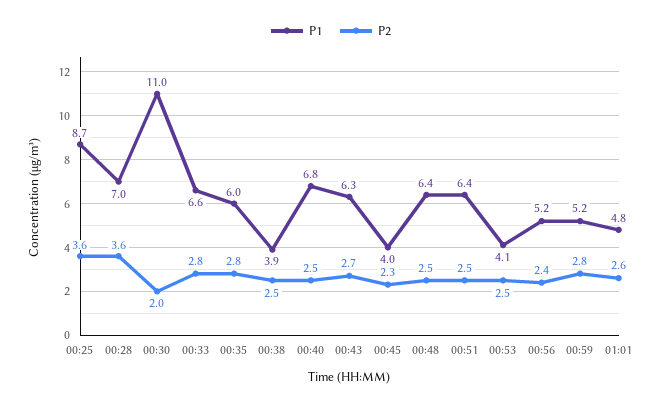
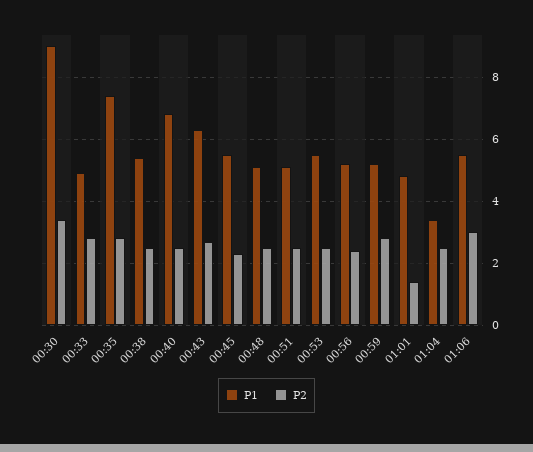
P1, 00:25: 8.7 -> none
P2, 00:25: 3.6 -> none
P1, 00:28: 7 -> none
P2, 00:28: 3.6 -> none
P1, 00:30: 11 -> 9
P2, 00:30: 2 -> 3.5
P1, 00:33: 6.6 -> 5
P1, 00:35: 6 -> 7.5
P1, 00:38: 3.9 -> 5.5
P1, 00:45: 4 -> 5.5
P1, 00:48: 6.4 -> 5
P1, 00:51: 6.4 -> 5
P1, 00:53: 4.1 -> 5.5
P2, 01:01: 2.6 -> 1.5
P1, 01:04: none -> 3.5
P2, 01:04: none -> 2.5
P1, 01:06: none -> 5.5
P2, 01:06: none -> 3

